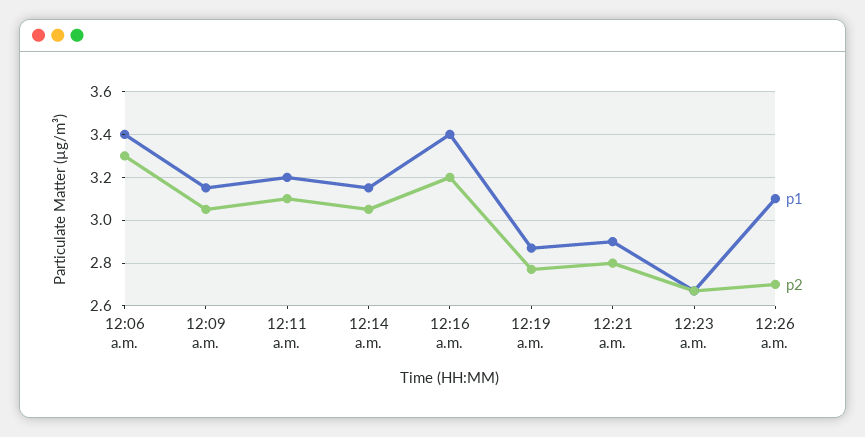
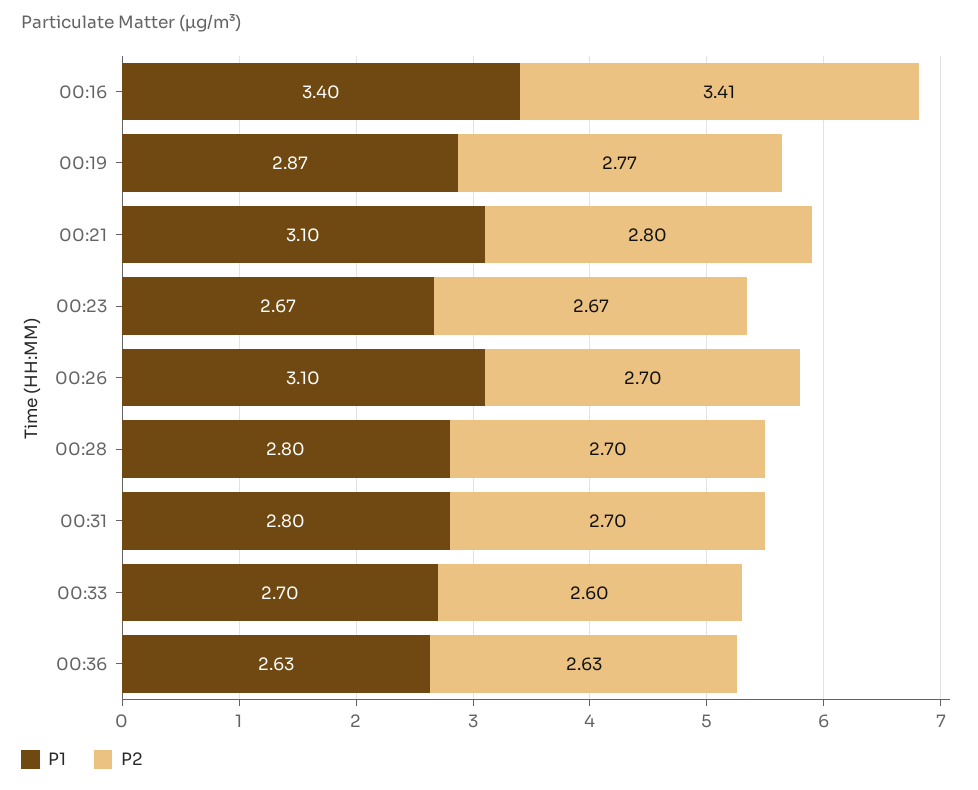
p1, 12:06 a.m.: 3.4 -> none
p2, 12:06 a.m.: 3.3 -> none
p1, 12:09 a.m.: 3.15 -> none
p2, 12:09 a.m.: 3.05 -> none
p1, 12:11 a.m.: 3.2 -> none
p2, 12:11 a.m.: 3.1 -> none
p1, 12:14 a.m.: 3.15 -> none
p2, 12:14 a.m.: 3.05 -> none
p2, 12:16 a.m.: 3.2 -> 3.41
p1, 12:21 a.m.: 2.9 -> 3.1
p1, 00:28: none -> 2.8
p2, 00:28: none -> 2.7
p1, 00:31: none -> 2.8
p2, 00:31: none -> 2.7
p1, 00:33: none -> 2.7
p2, 00:33: none -> 2.6
p1, 00:36: none -> 2.63
p2, 00:36: none -> 2.63

